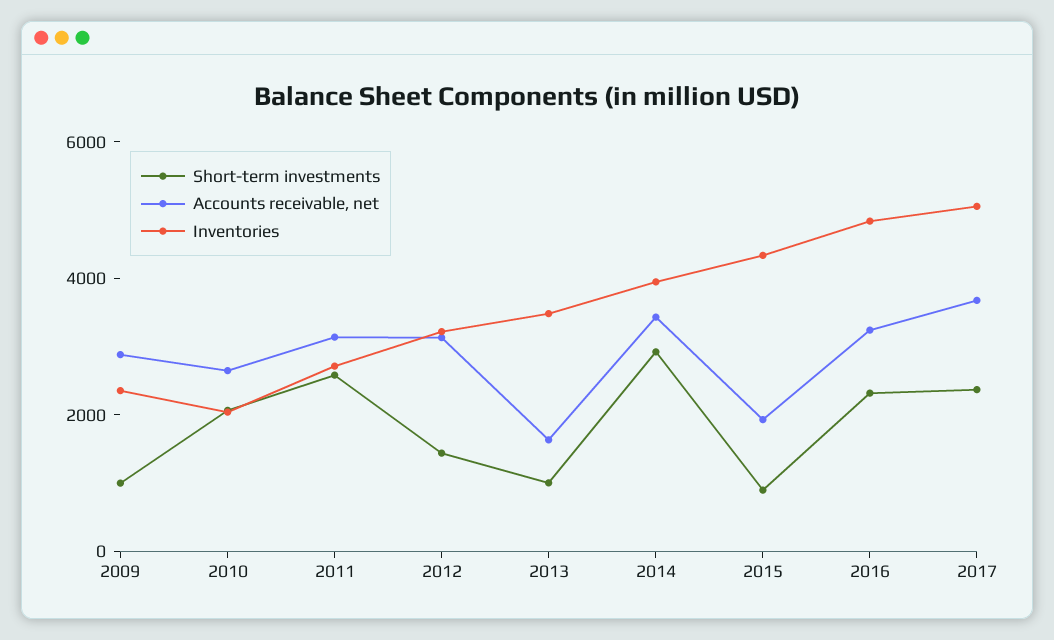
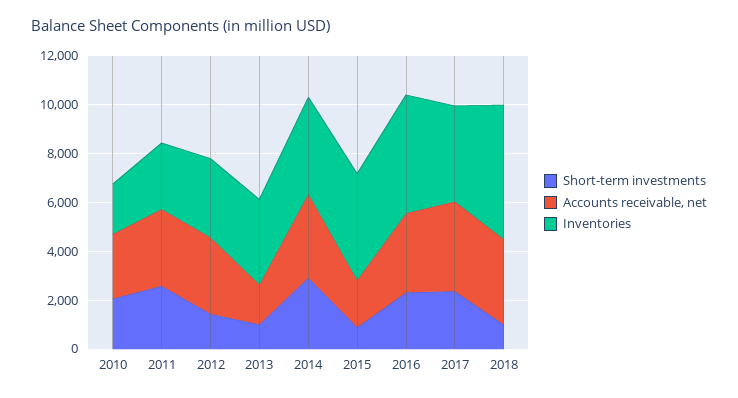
Short-term investments, 2009: 1000 -> none
Accounts receivable, net, 2009: 3000 -> none
Inventories, 2009: 2500 -> none
Inventories, 2017: 5000 -> 4000
Short-term investments, 2018: none -> 1000
Accounts receivable, net, 2018: none -> 3500
Inventories, 2018: none -> 5500

